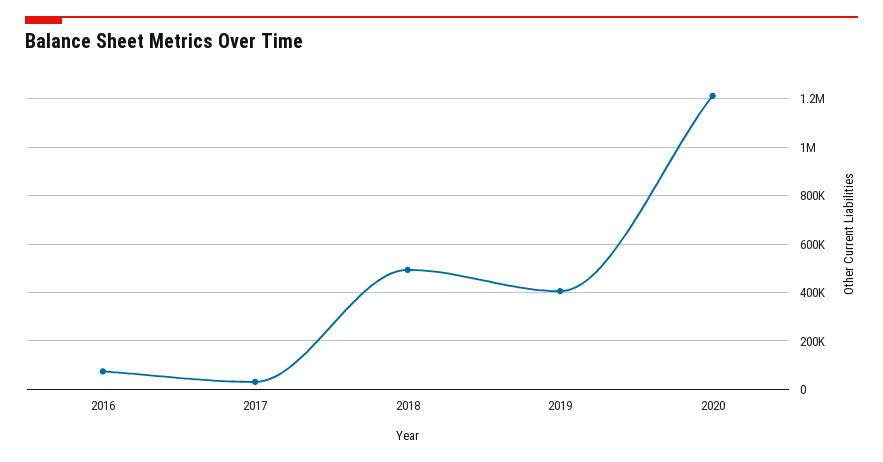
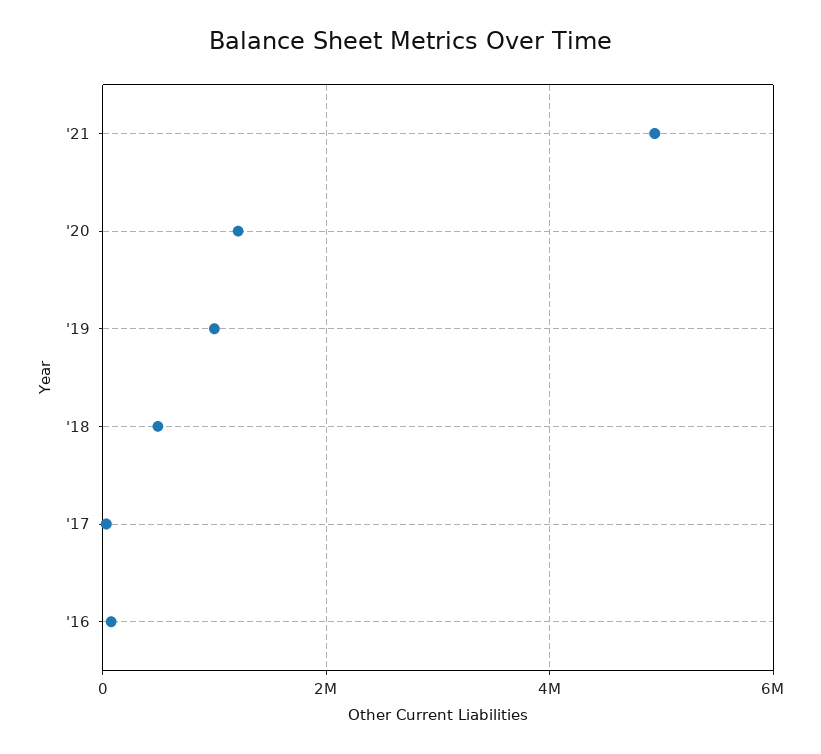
2019: 400000 -> 1000000
'21: none -> 5000000

